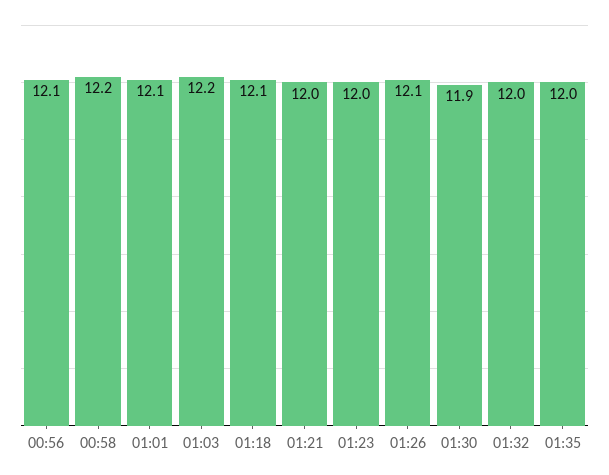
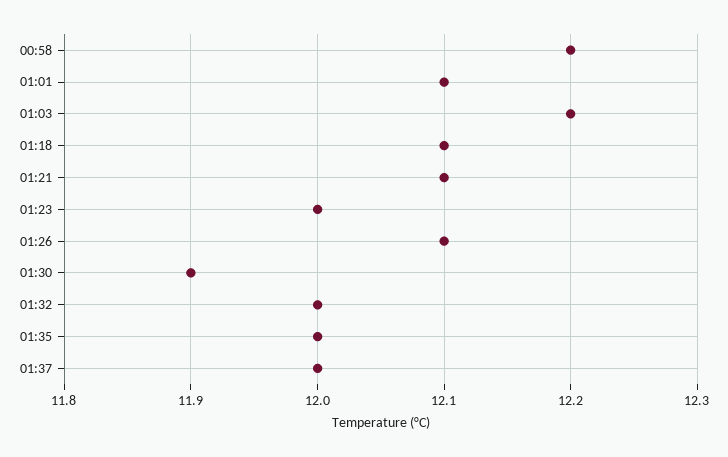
00:56: 12.1 -> none
01:21: 12 -> 12.1
01:37: none -> 12

